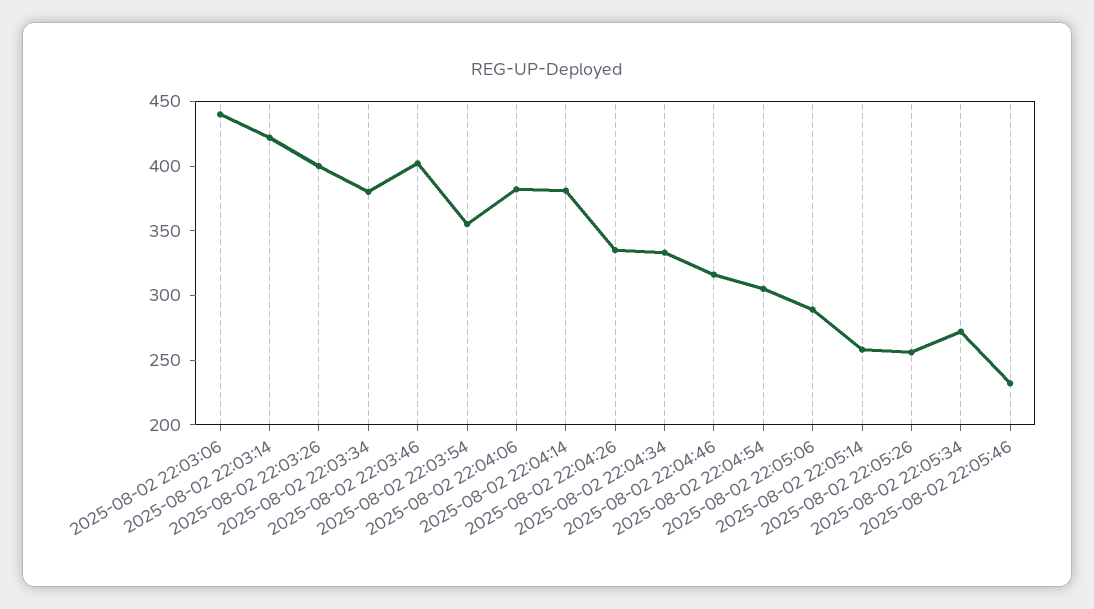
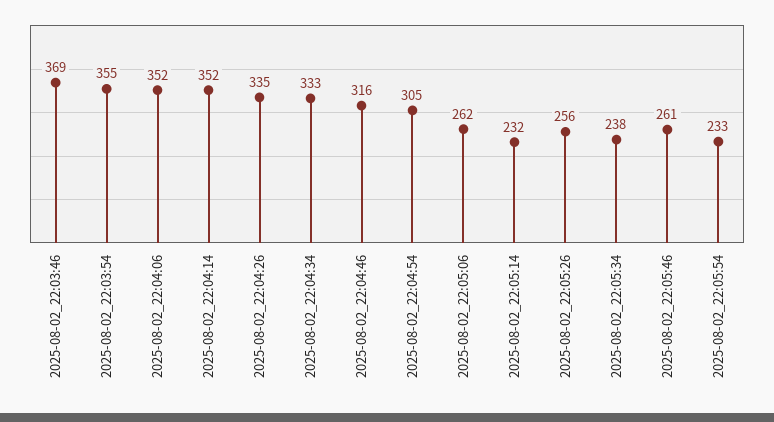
2025-08-02 22:03:06: 440 -> none
2025-08-02 22:03:14: 420 -> none
2025-08-02 22:03:26: 400 -> none
2025-08-02 22:03:34: 380 -> none
2025-08-02 22:03:46: 400 -> 369
2025-08-02 22:04:06: 380 -> 352
2025-08-02 22:04:14: 380 -> 352
2025-08-02 22:05:06: 290 -> 262
2025-08-02 22:05:14: 260 -> 232
2025-08-02 22:05:34: 270 -> 238
2025-08-02 22:05:46: 230 -> 261
2025-08-02_22:05:54: none -> 233

